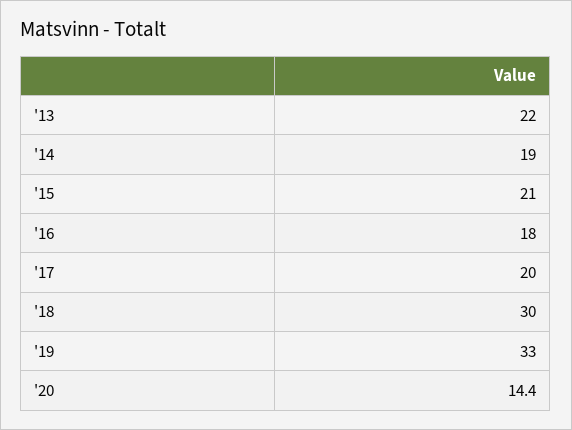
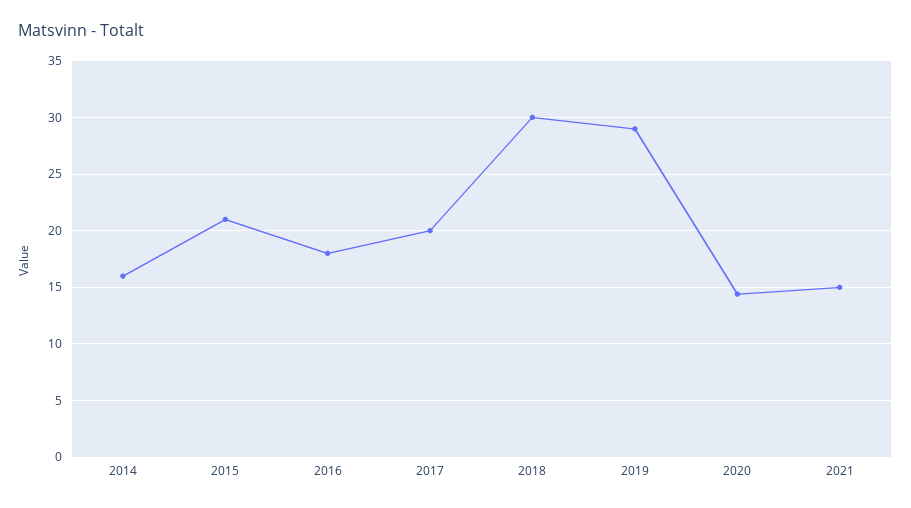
'13: 22 -> none
'14: 19 -> 16
'19: 33 -> 29
2021: none -> 15

